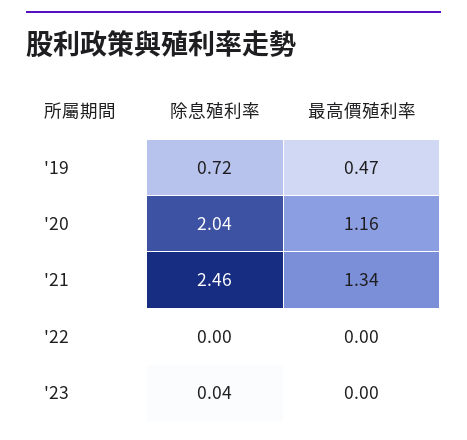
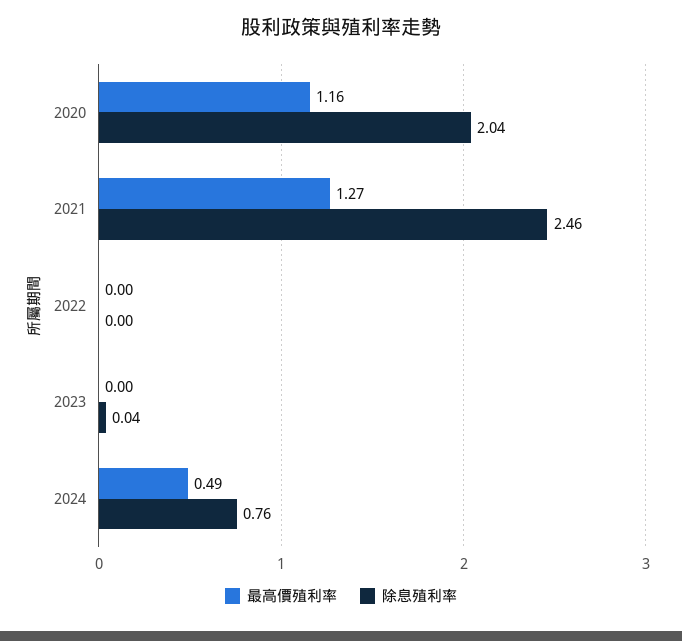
除息殖利率, '19: 0.72 -> none
最高價殖利率, '19: 0.47 -> none
最高價殖利率, '21: 1.34 -> 1.27
最高價殖利率, 2024: none -> 0.49
除息殖利率, 2024: none -> 0.76

